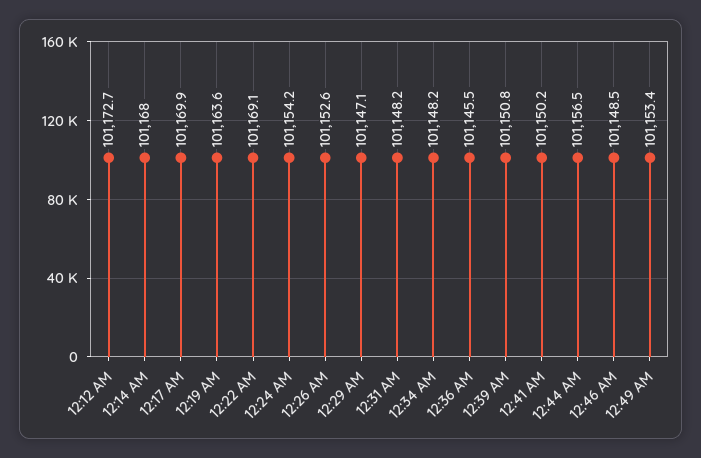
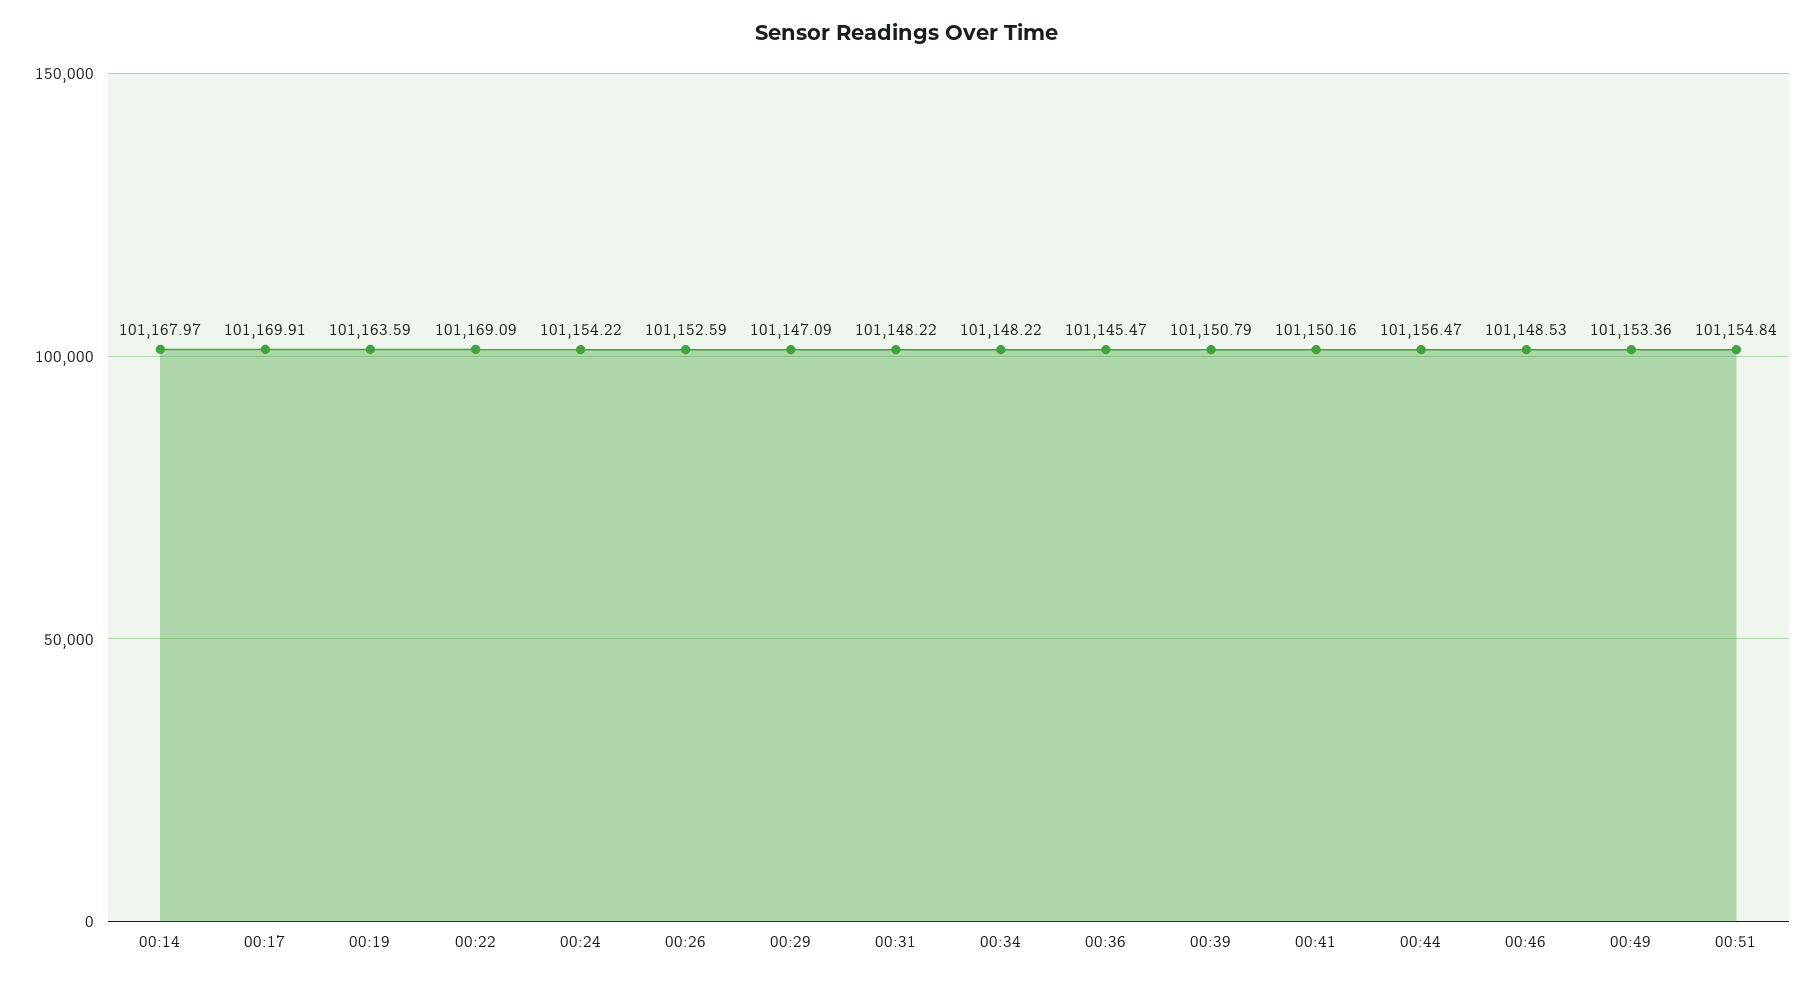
12:12 AM: 101172.7 -> none
00:51: none -> 101154.84

